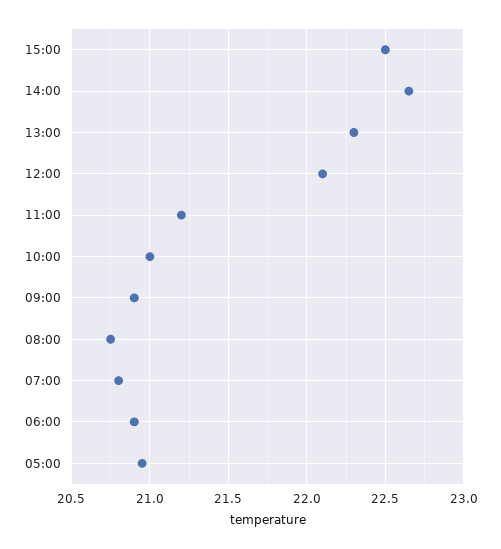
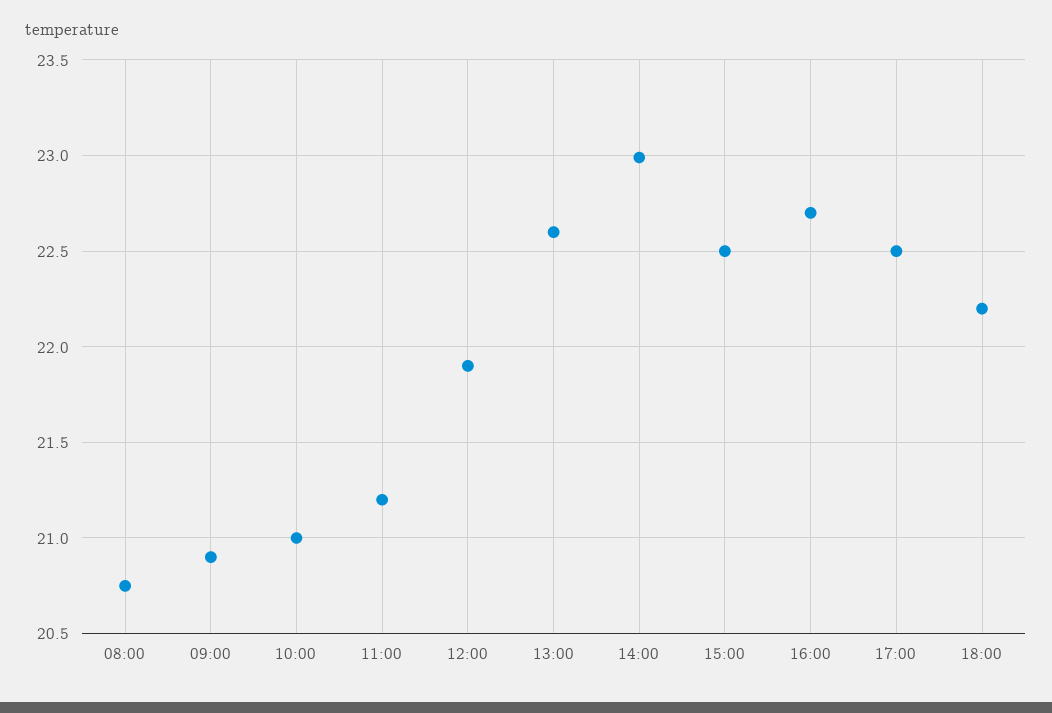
14:00: 22.65 -> 23
13:00: 22.3 -> 22.6
12:00: 22.1 -> 21.9
07:00: 20.8 -> none
06:00: 20.9 -> none
05:00: 20.95 -> none
16:00: none -> 22.7
17:00: none -> 22.5
18:00: none -> 22.2

